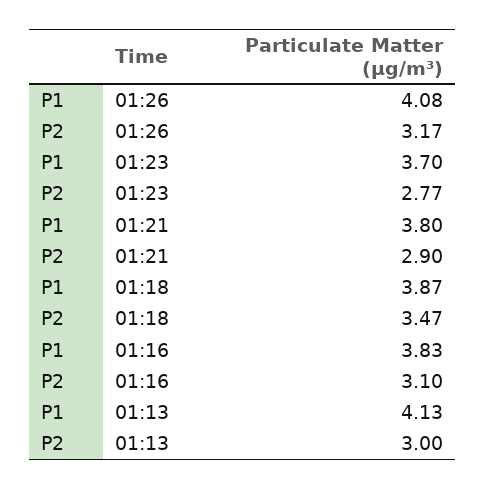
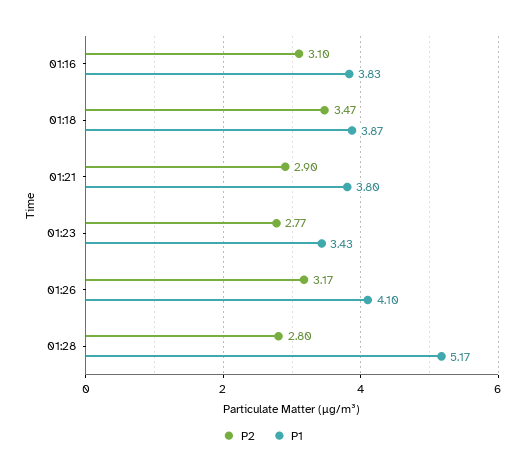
P1, 01:26: 4.08 -> 4.1
P1, 01:23: 3.7 -> 3.43
P1, 01:13: 4.13 -> none
P2, 01:13: 3 -> none
P2, 01:28: none -> 2.8
P1, 01:28: none -> 5.17

